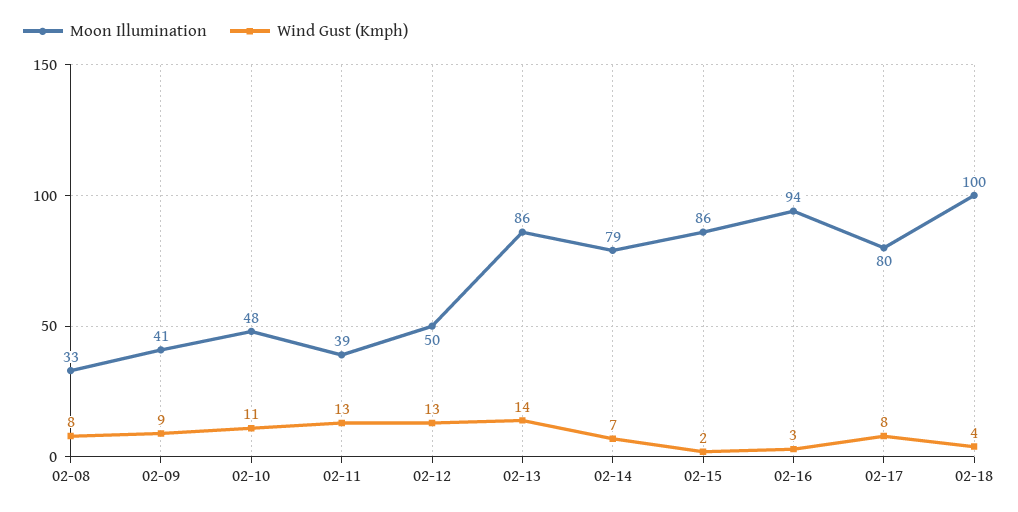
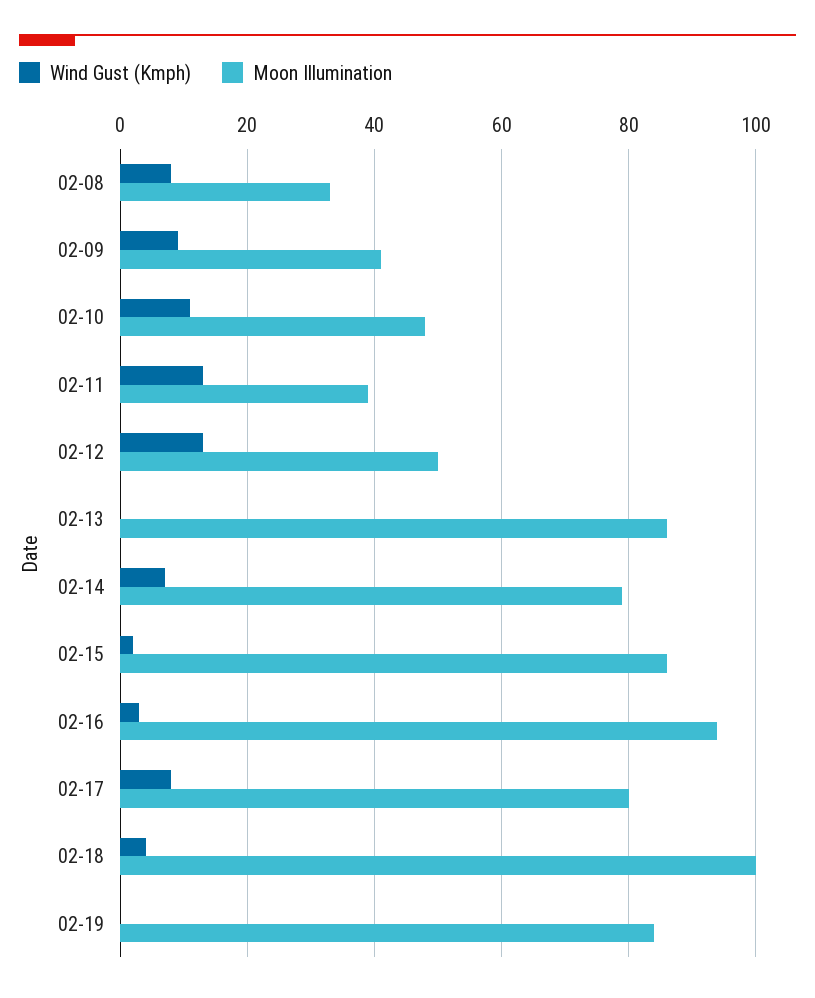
Wind Gust (Kmph), 02-13: 14 -> 0
Wind Gust (Kmph), 02-19: none -> 0
Moon Illumination, 02-19: none -> 85

